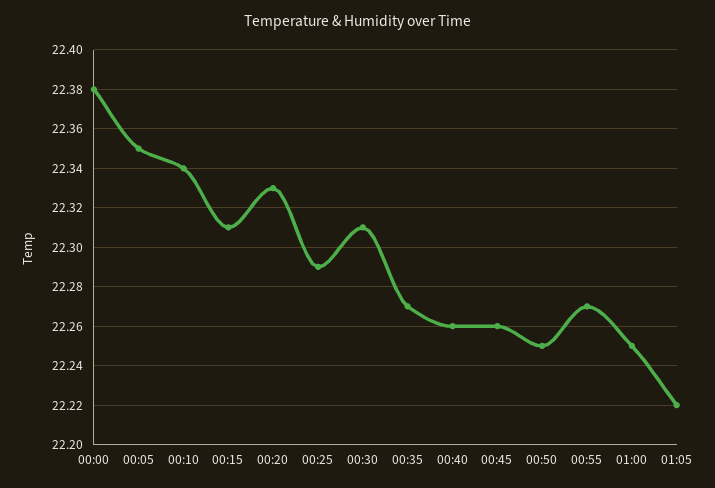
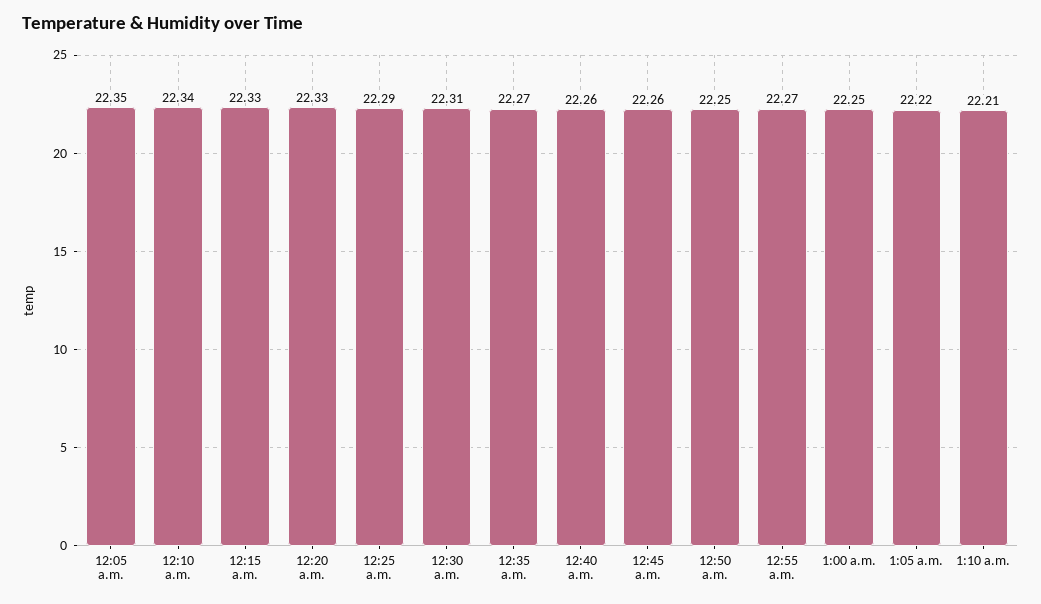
00:00: 22.38 -> none
00:15: 22.31 -> 22.33
1:10 a.m.: none -> 22.21

